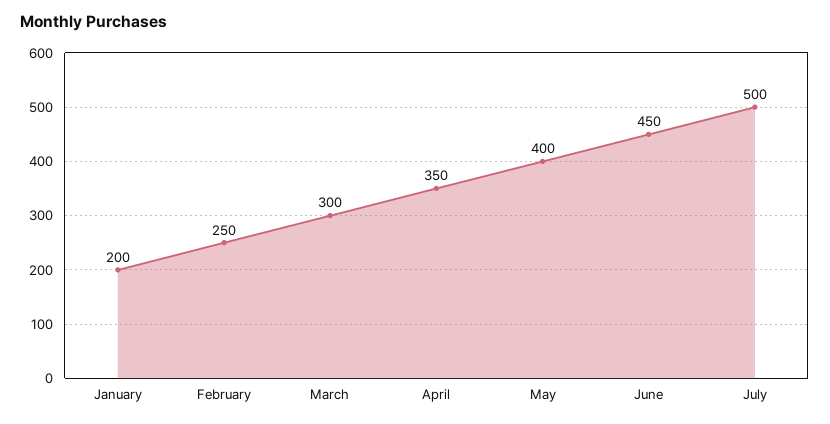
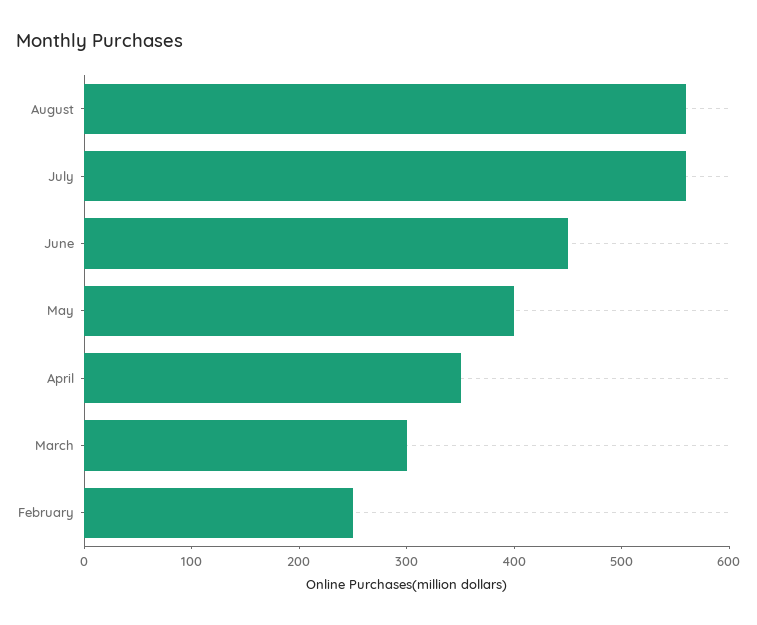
January: 200 -> none
July: 500 -> 560
August: none -> 560

